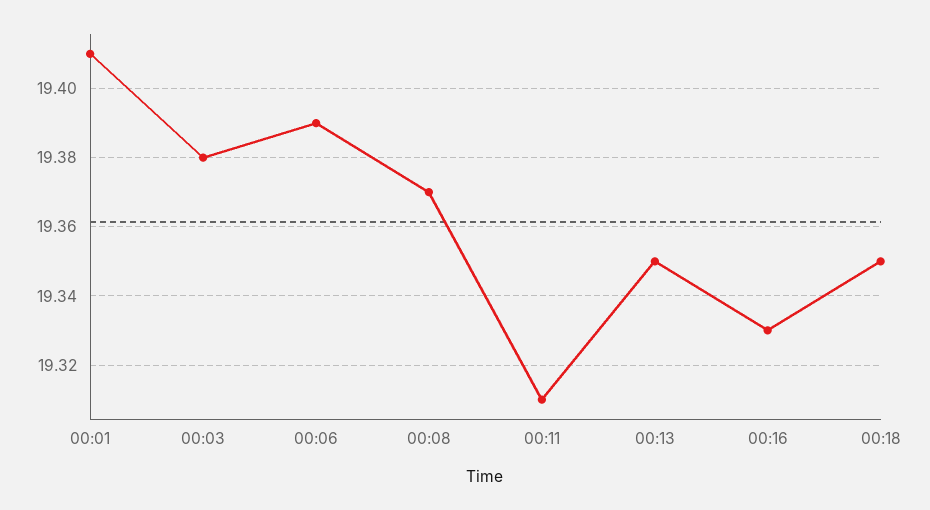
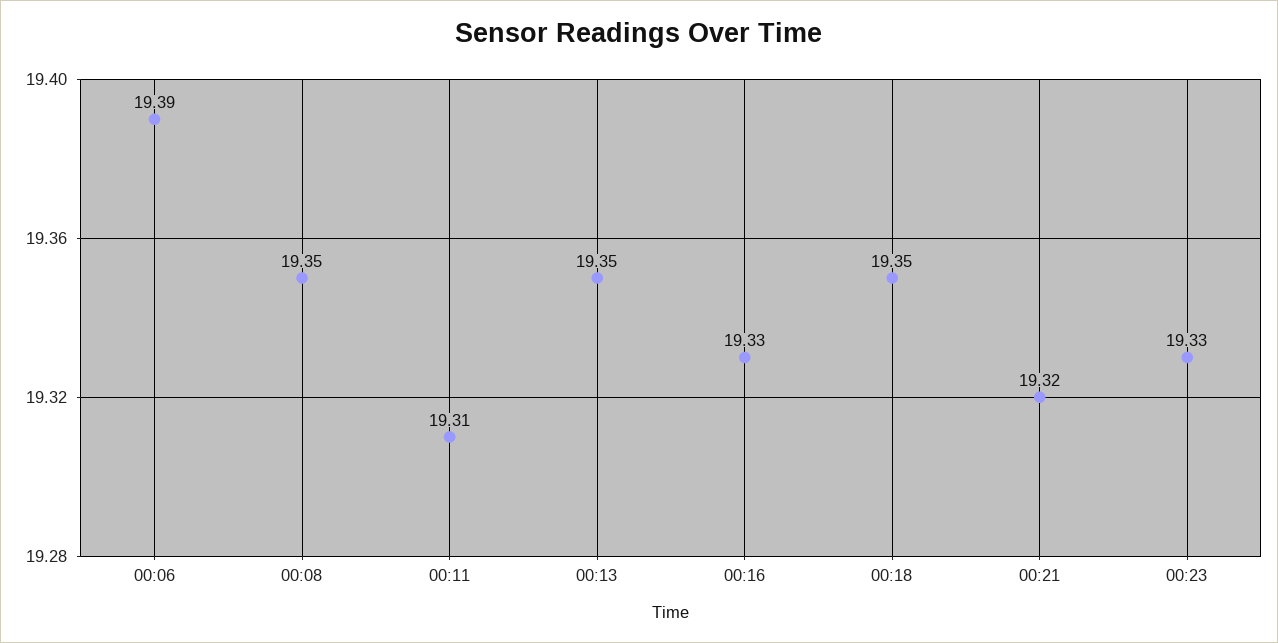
00:01: 19.41 -> none
00:03: 19.38 -> none
00:08: 19.37 -> 19.35
00:21: none -> 19.32
00:23: none -> 19.33

